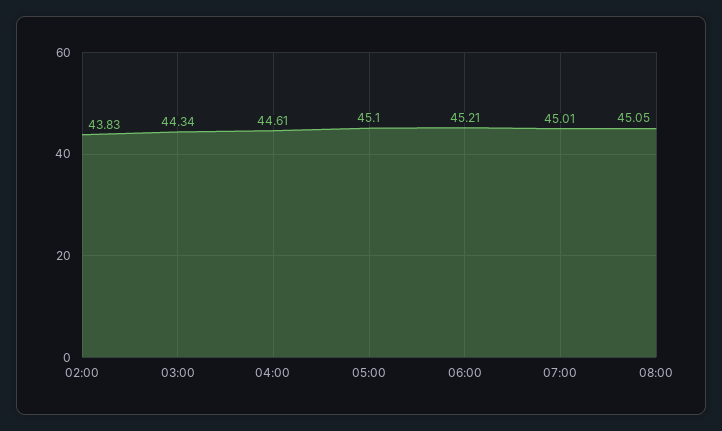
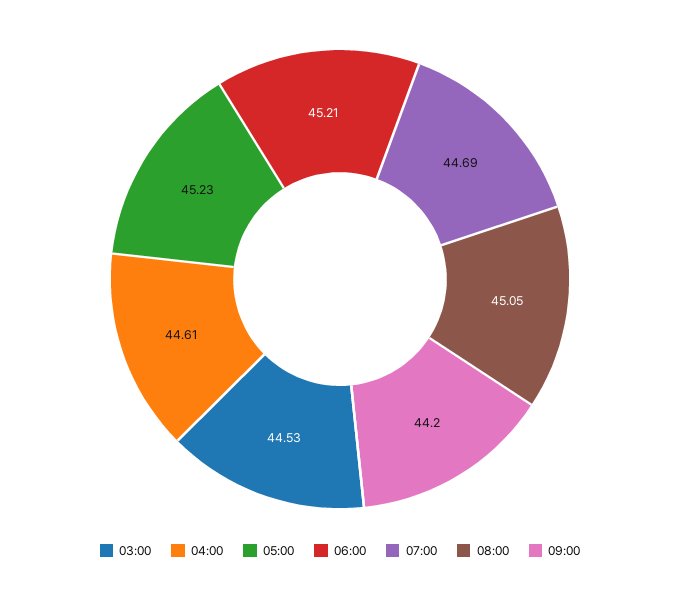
02:00: 43.83 -> none
03:00: 44.34 -> 44.53
05:00: 45.1 -> 45.23
07:00: 45.01 -> 44.69
09:00: none -> 44.2

